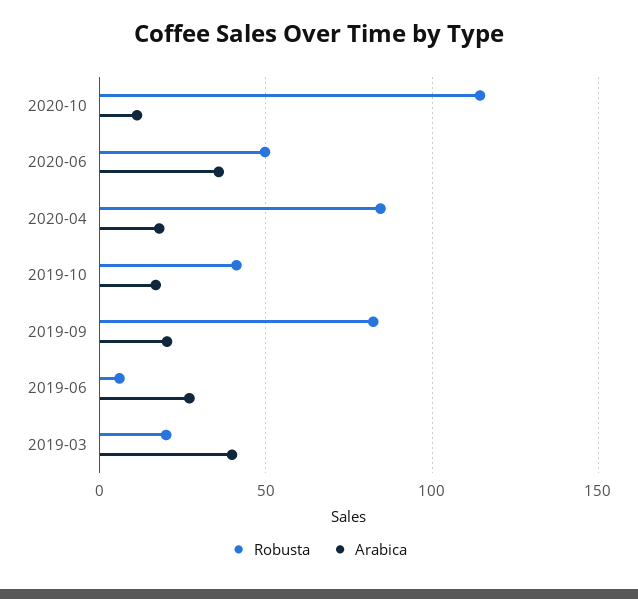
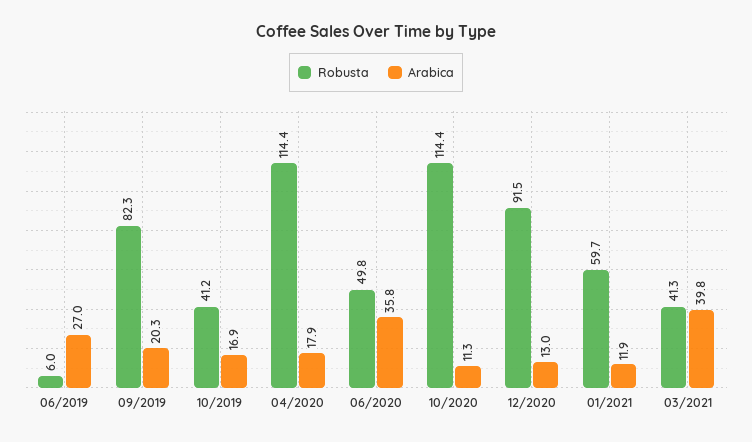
Robusta, 2020-04: 85 -> 114.4
Robusta, 2019-03: 20 -> none
Arabica, 2019-03: 40 -> none
Robusta, 12/2020: none -> 91.5
Arabica, 12/2020: none -> 13
Robusta, 01/2021: none -> 59.7
Arabica, 01/2021: none -> 11.9
Robusta, 03/2021: none -> 41.3
Arabica, 03/2021: none -> 39.8

